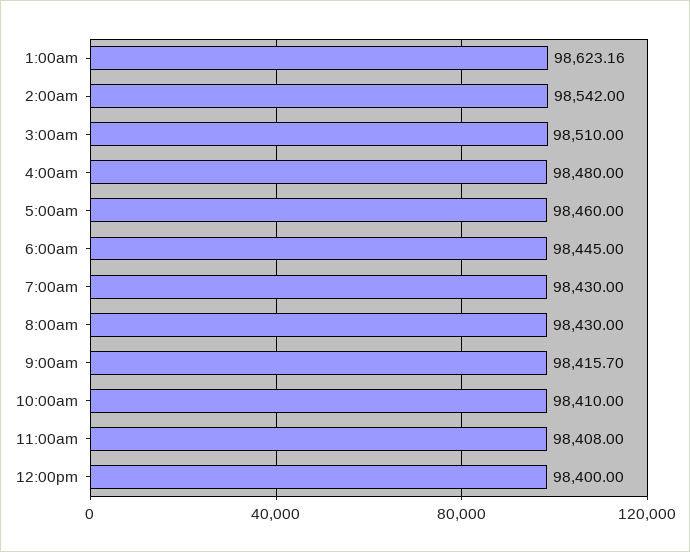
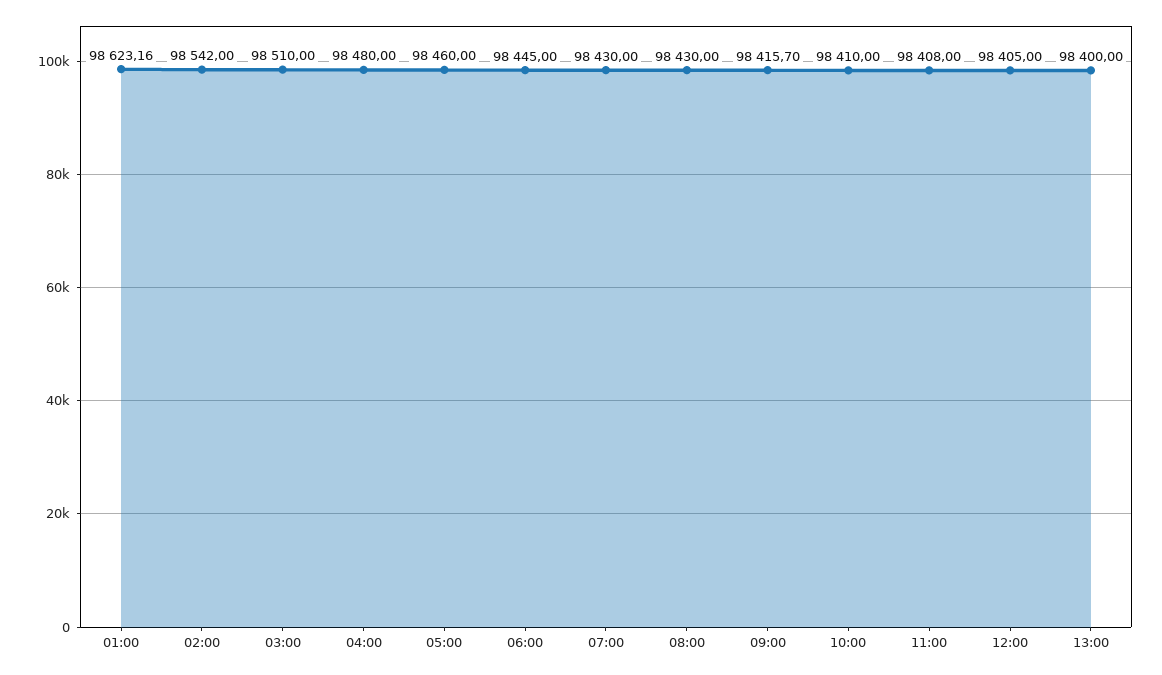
12:00pm: 98400 -> 98405
13:00: none -> 98400

